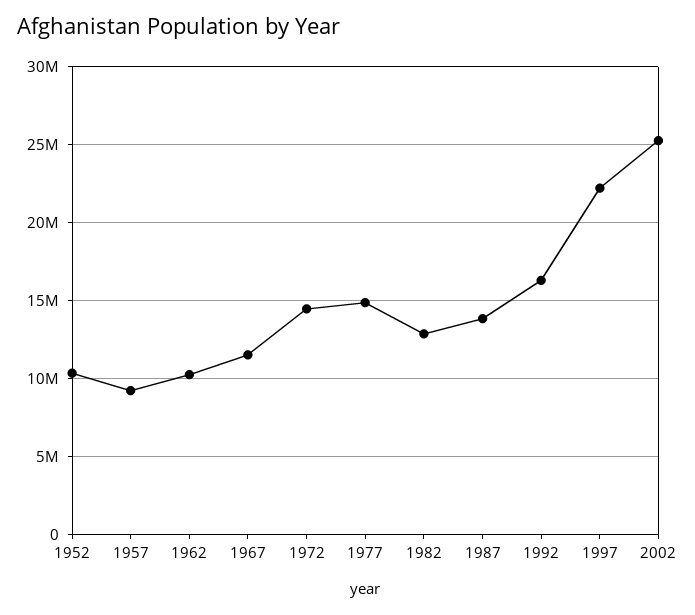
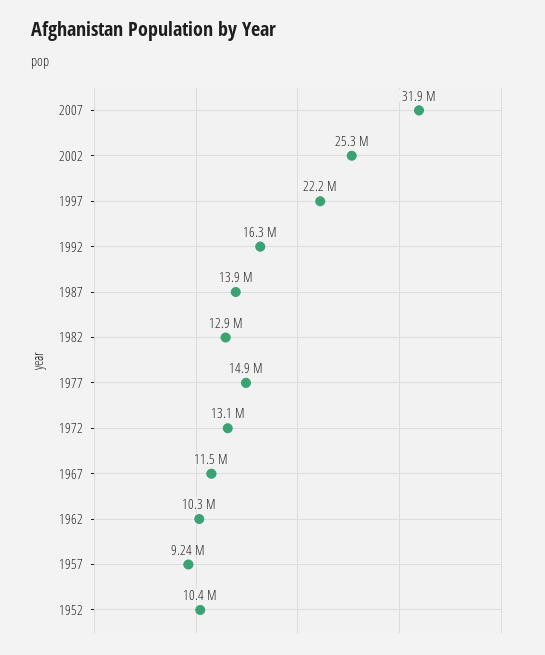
1972: 14500000 -> 13100000
2007: none -> 31900000

